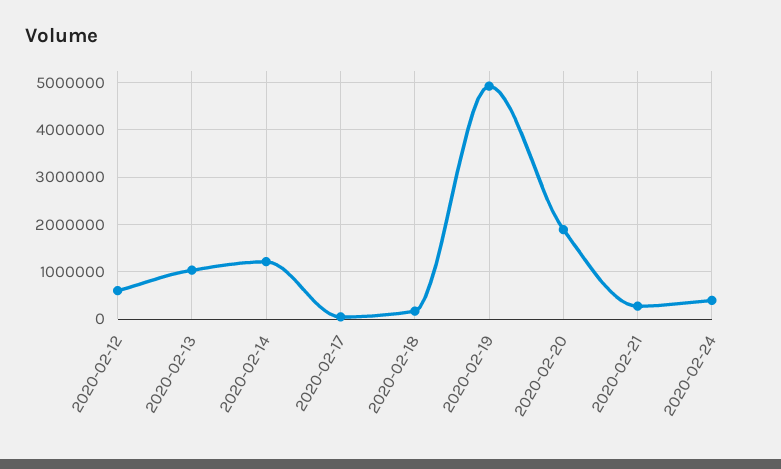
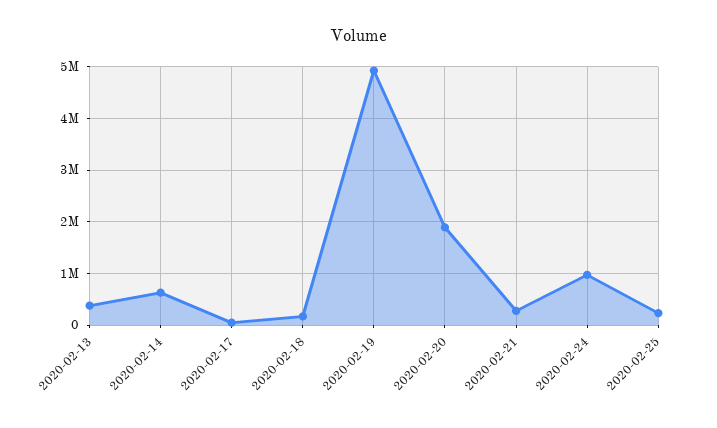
2020-02-12: 600000 -> none
2020-02-13: 1000000 -> 400000
2020-02-14: 1200000 -> 600000
2020-02-24: 400000 -> 1000000
2020-02-25: none -> 200000

